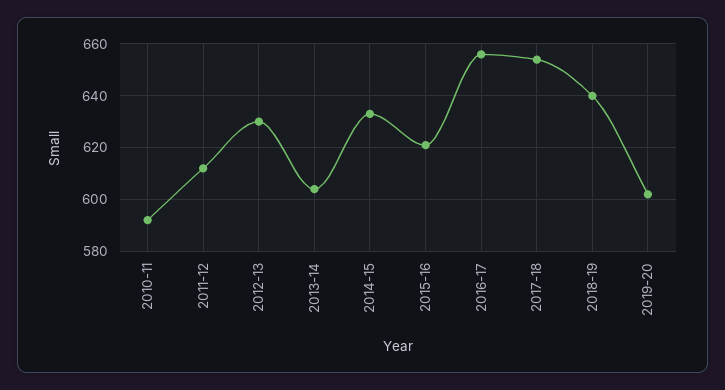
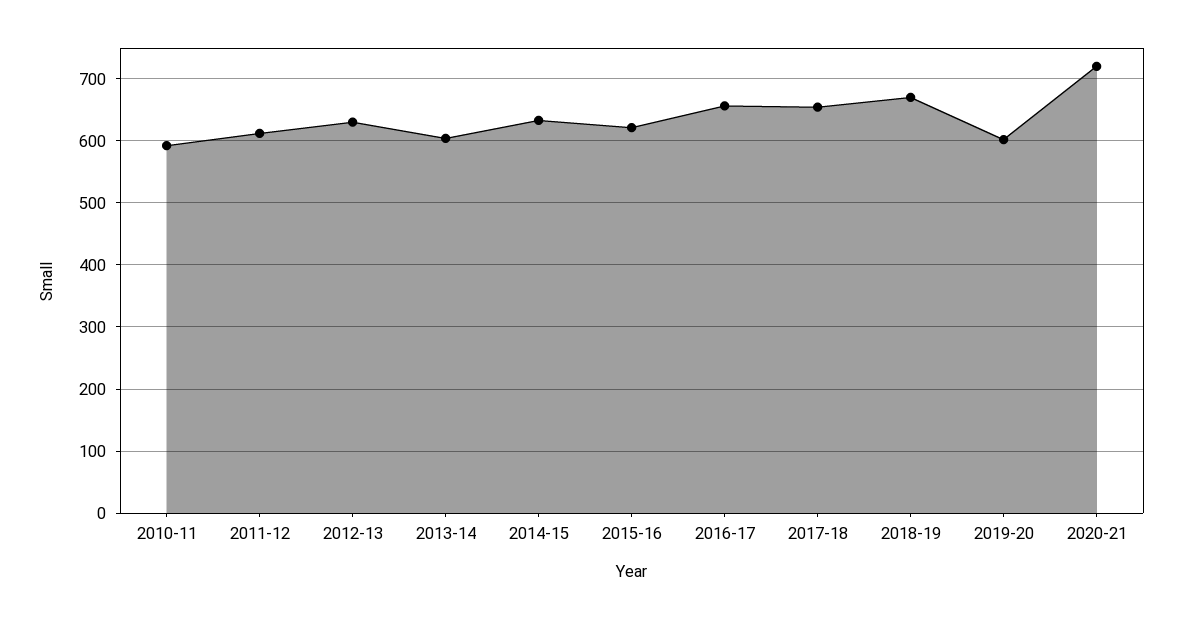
2018-19: 640 -> 670
2020-21: none -> 720

